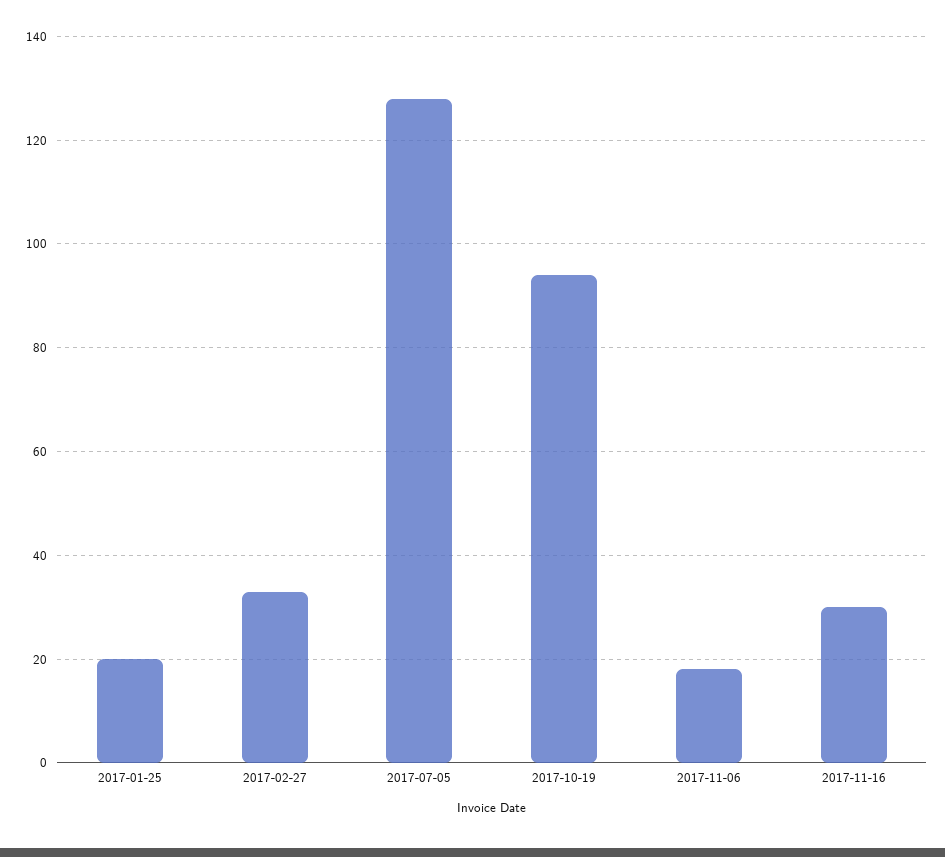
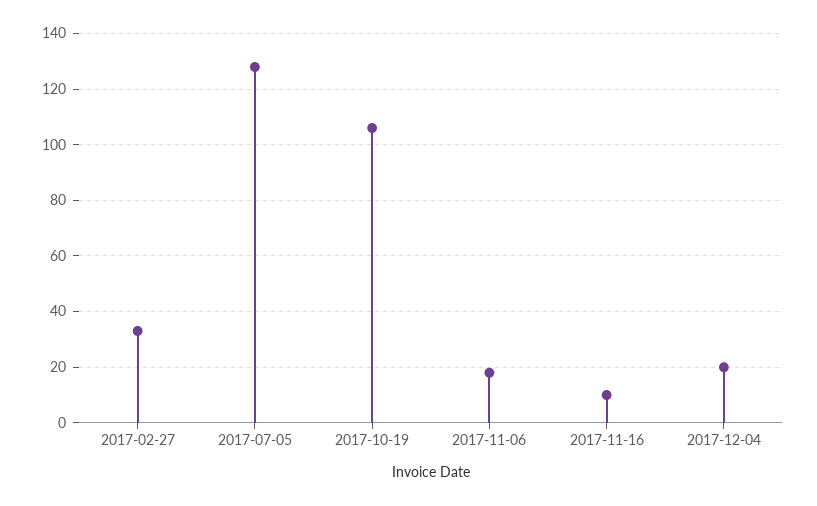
2017-01-25: 20 -> none
2017-10-19: 95 -> 105
2017-11-16: 30 -> 10
2017-12-04: none -> 20

